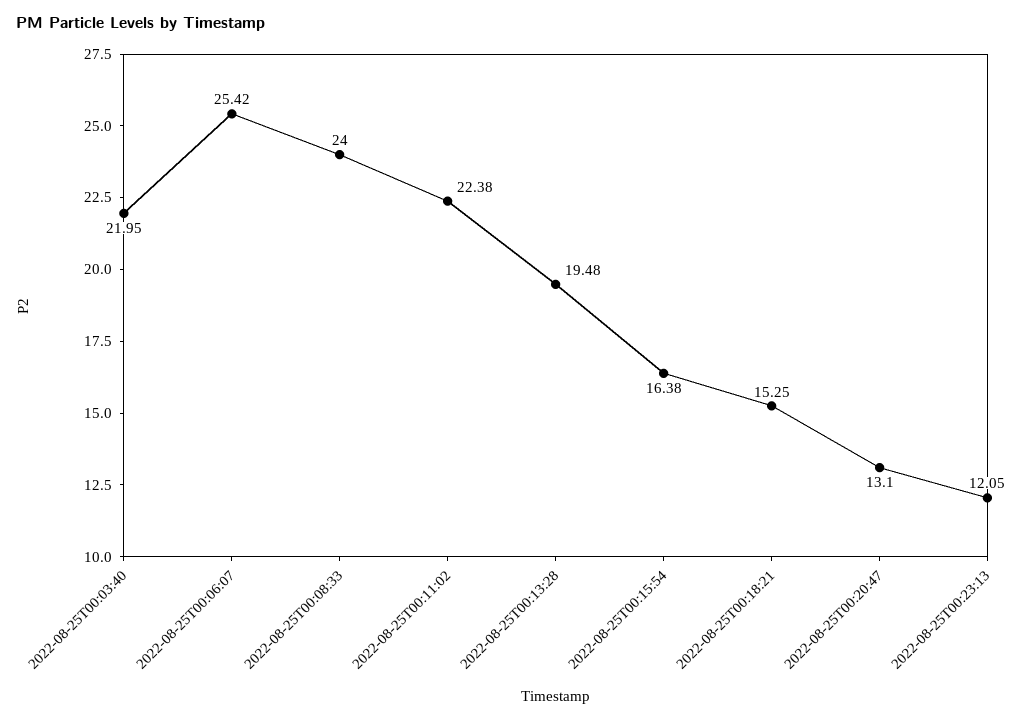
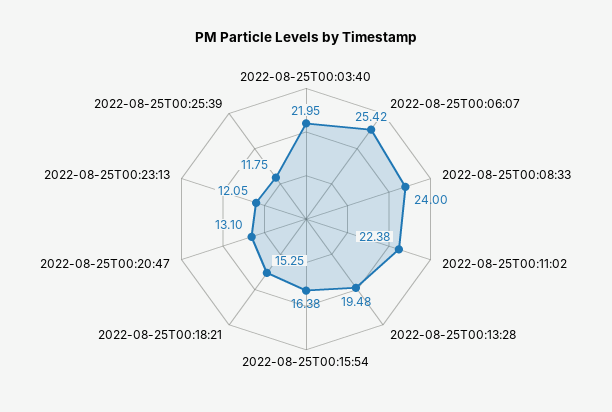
2022-08-25T00:25:39: none -> 11.75

